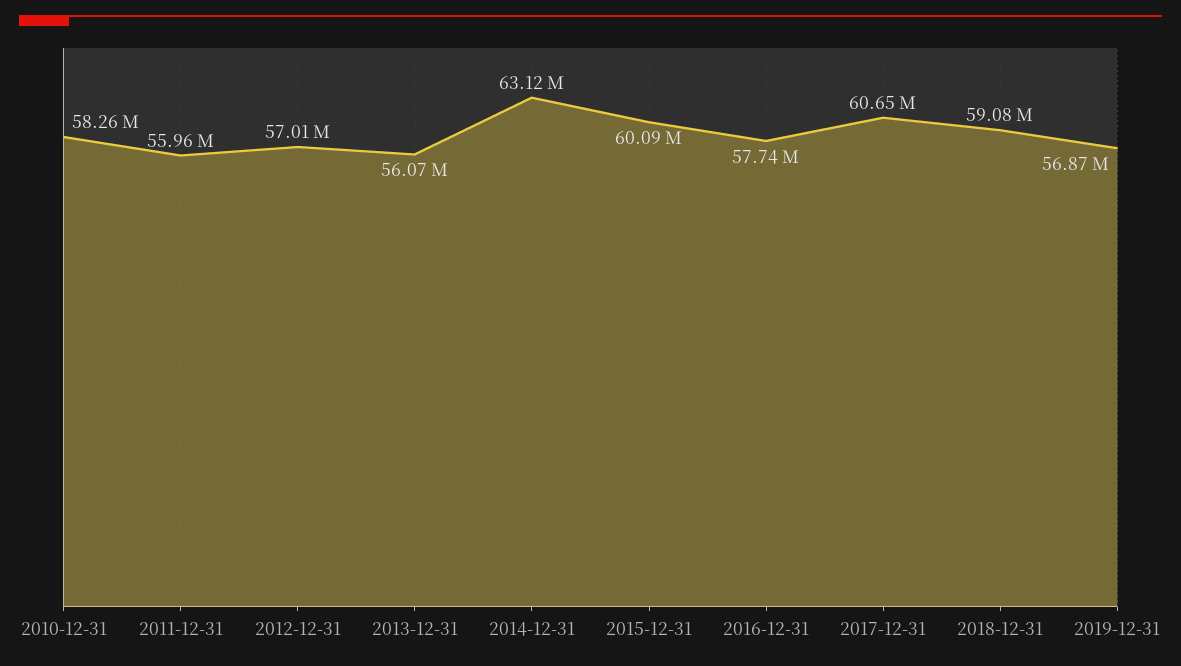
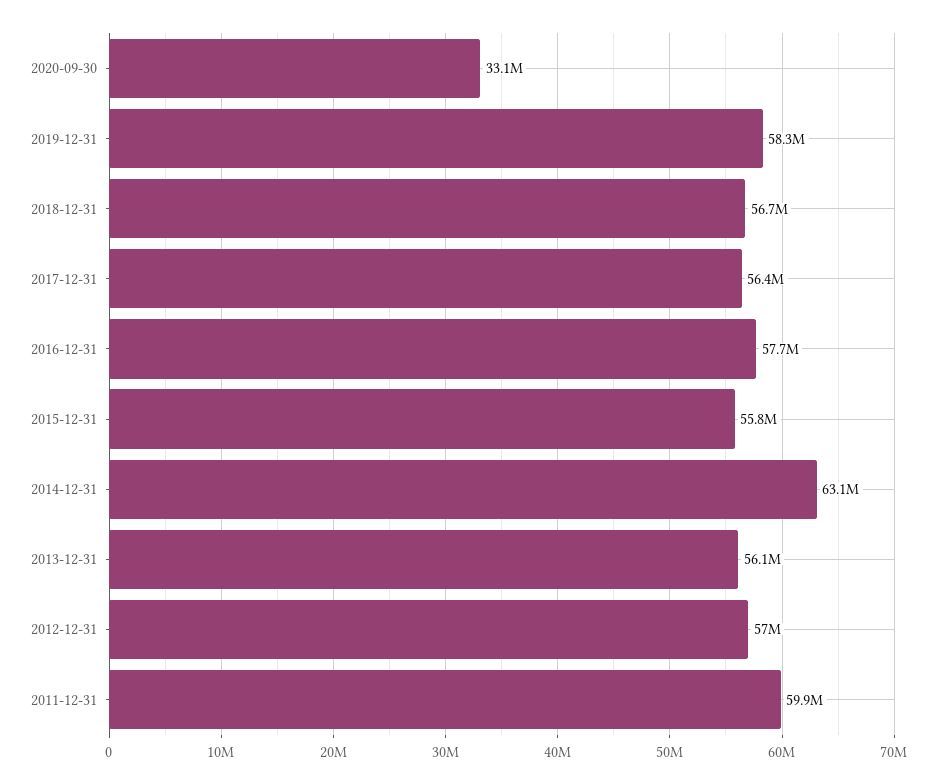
2010-12-31: 58260000 -> none
2011-12-31: 55960000 -> 59900000
2015-12-31: 60090000 -> 55800000
2017-12-31: 60650000 -> 56400000
2018-12-31: 59080000 -> 56700000
2019-12-31: 56870000 -> 58300000
2020-09-30: none -> 33100000

